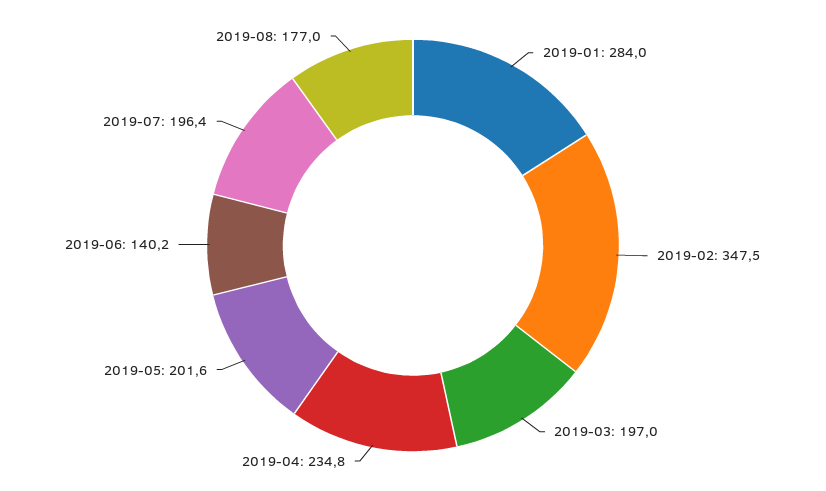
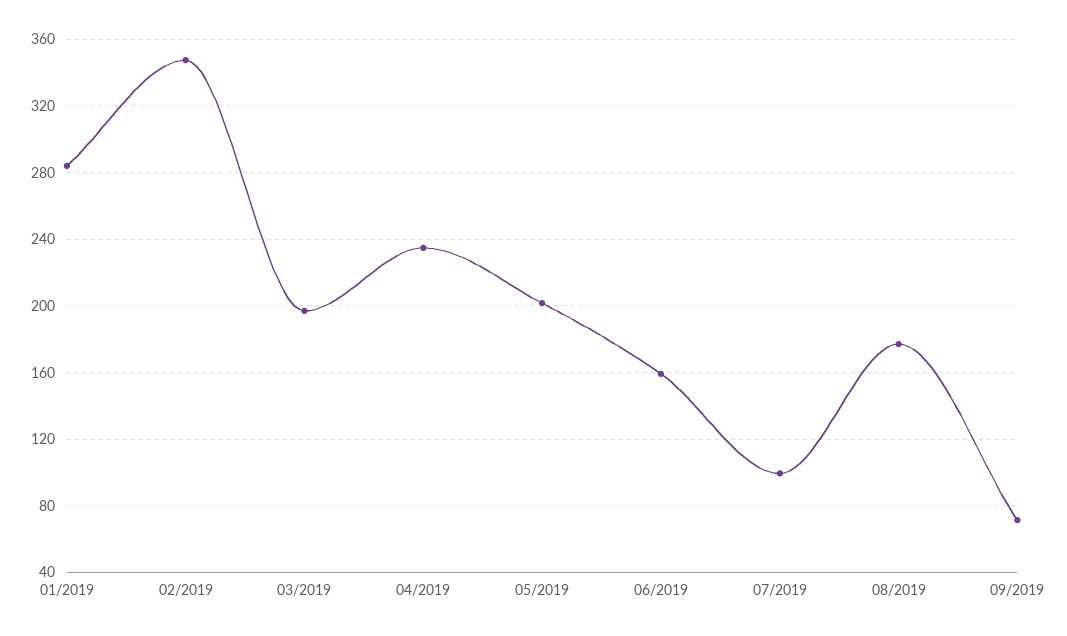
2019-06: 140.2 -> 160
2019-07: 196.4 -> 100
09/2019: none -> 70

